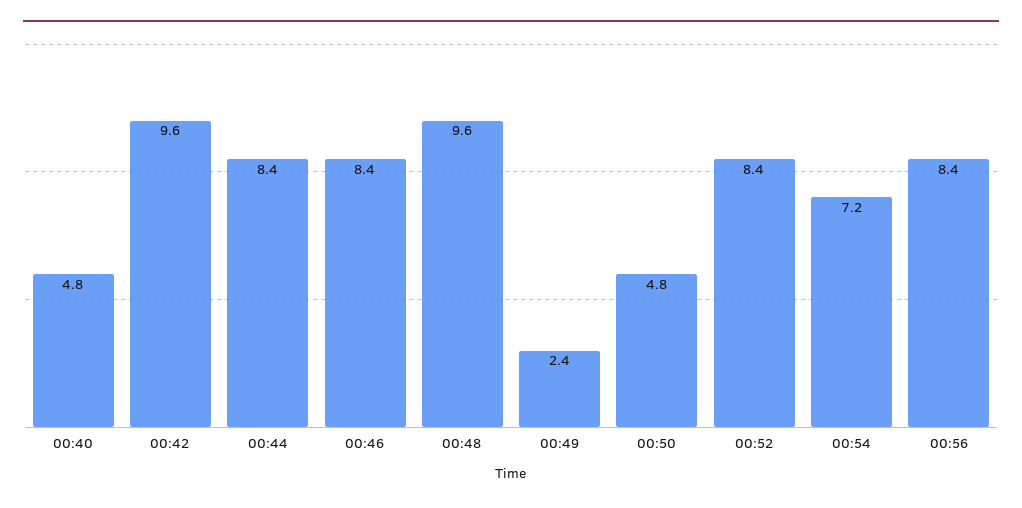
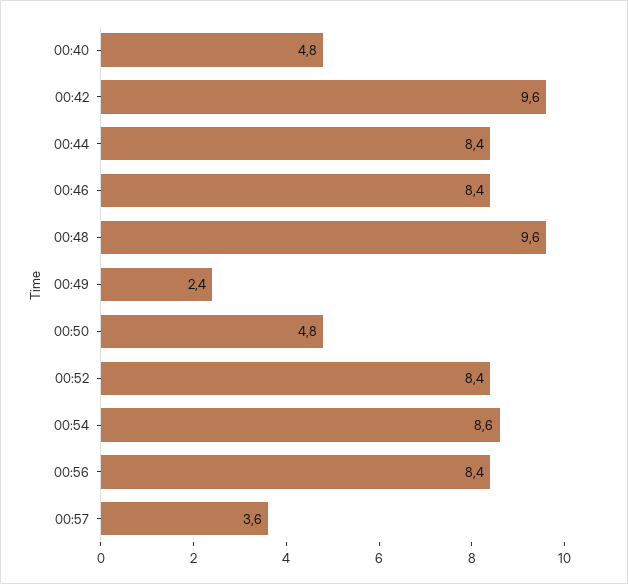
00:54: 7.2 -> 8.6
00:57: none -> 3.6

